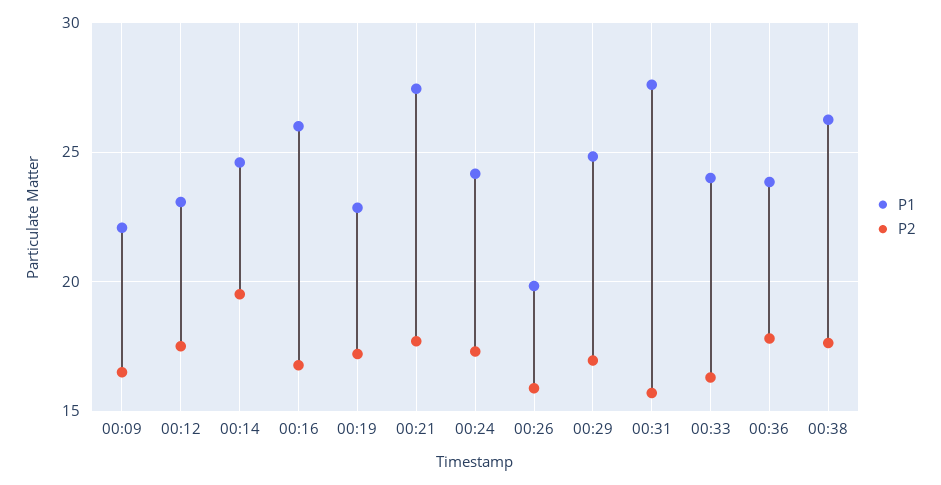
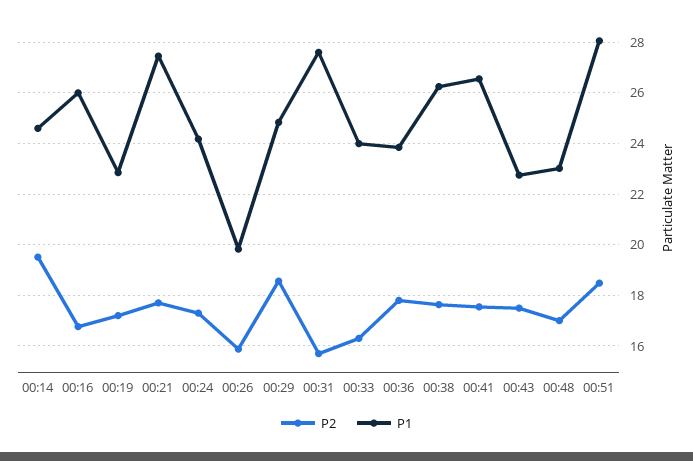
P1, 00:09: 22 -> none
P2, 00:09: 16.5 -> none
P1, 00:12: 23 -> none
P2, 00:12: 17.5 -> none
P2, 00:29: 17 -> 18.5
P2, 00:41: none -> 17.5
P1, 00:41: none -> 26.5
P2, 00:43: none -> 17.5
P1, 00:43: none -> 22.75
P2, 00:48: none -> 17
P1, 00:48: none -> 23
P2, 00:51: none -> 18.5
P1, 00:51: none -> 28

